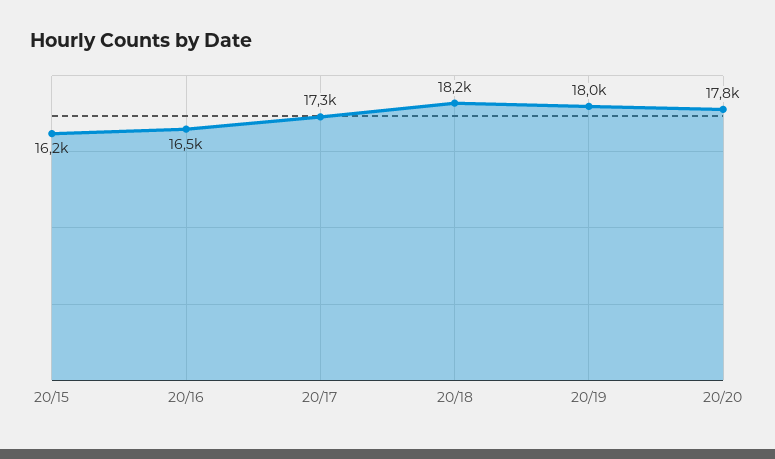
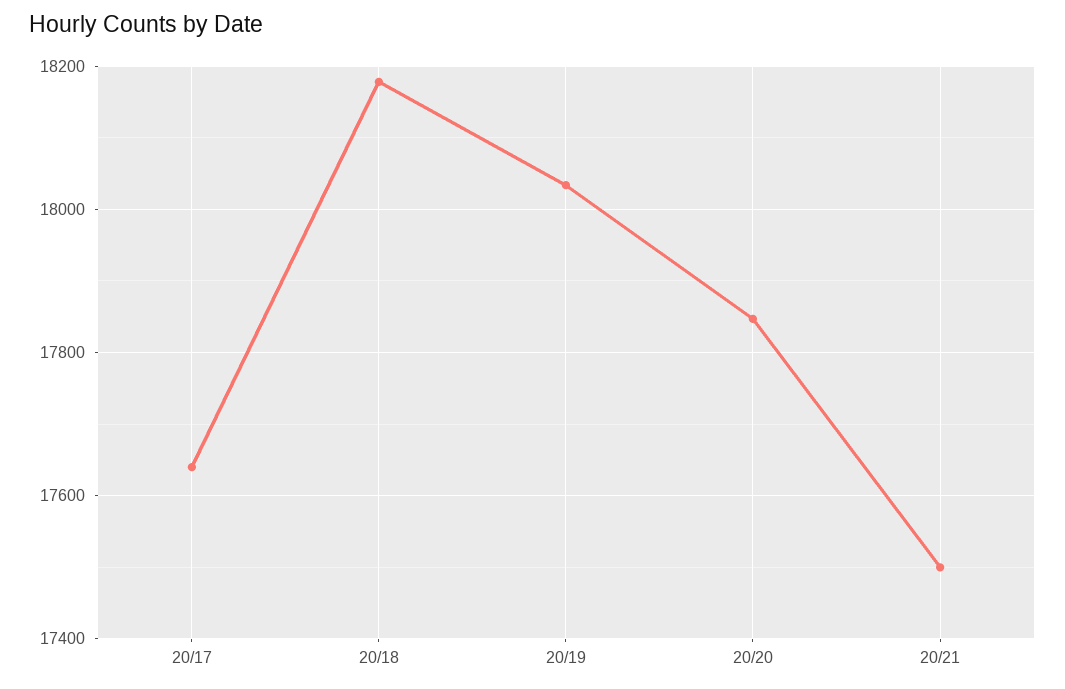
20/15: 16200 -> none
20/16: 16500 -> none
20/17: 17300 -> 17640
20/21: none -> 17500

